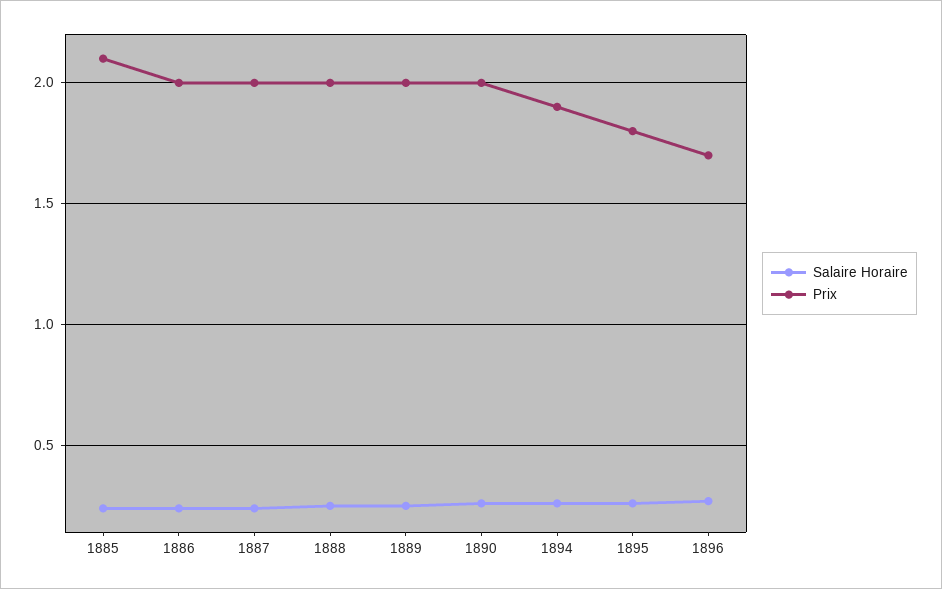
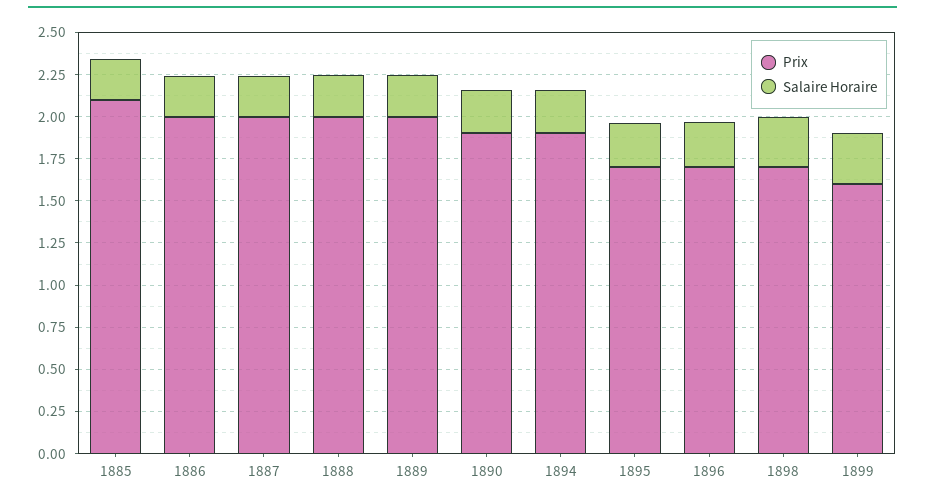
Prix, 1890: 2 -> 1.9
Prix, 1895: 1.8 -> 1.7
Prix, 1898: none -> 1.7
Salaire Horaire, 1898: none -> 0.3
Prix, 1899: none -> 1.6
Salaire Horaire, 1899: none -> 0.3

